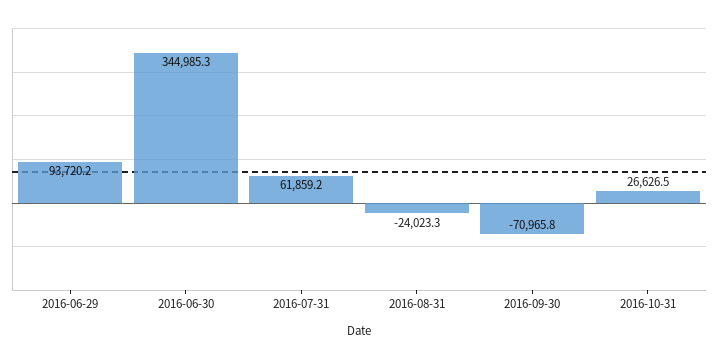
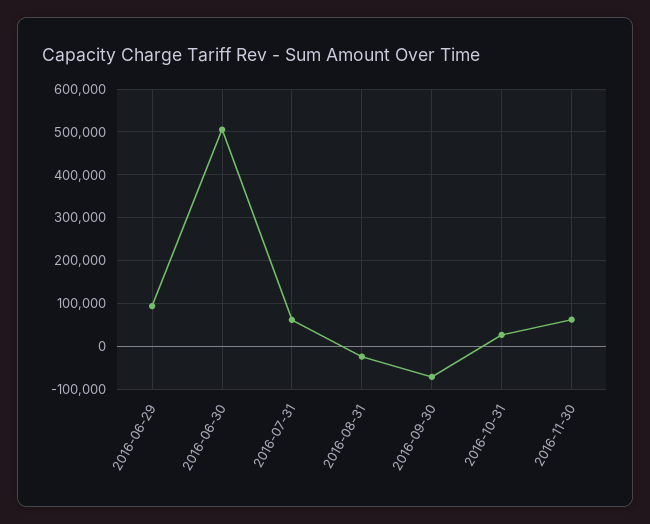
2016-06-30: 344985.3 -> 500000
2016-11-30: none -> 60000

